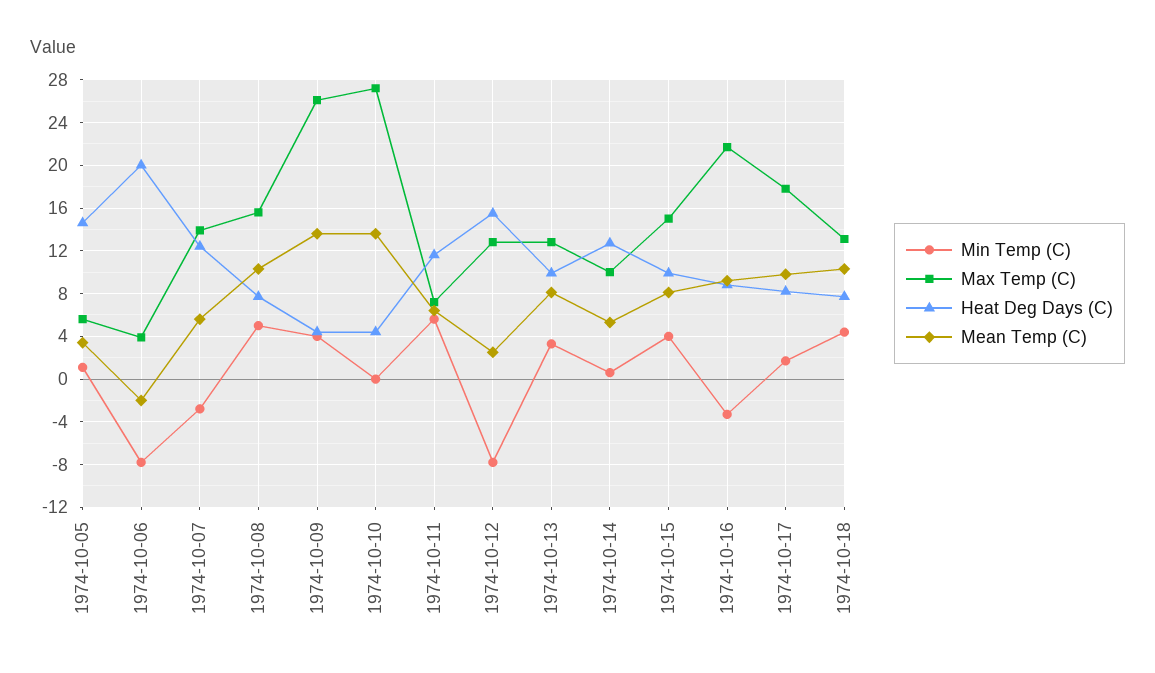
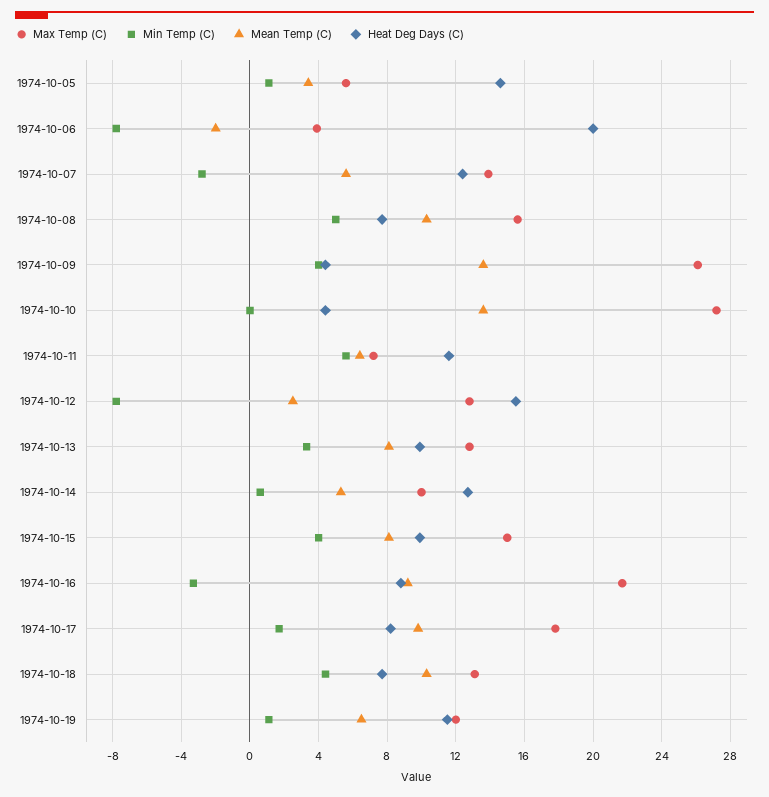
Max Temp (C), 1974-10-19: none -> 12
Min Temp (C), 1974-10-19: none -> 1
Mean Temp (C), 1974-10-19: none -> 6.5
Heat Deg Days (C), 1974-10-19: none -> 11.5

